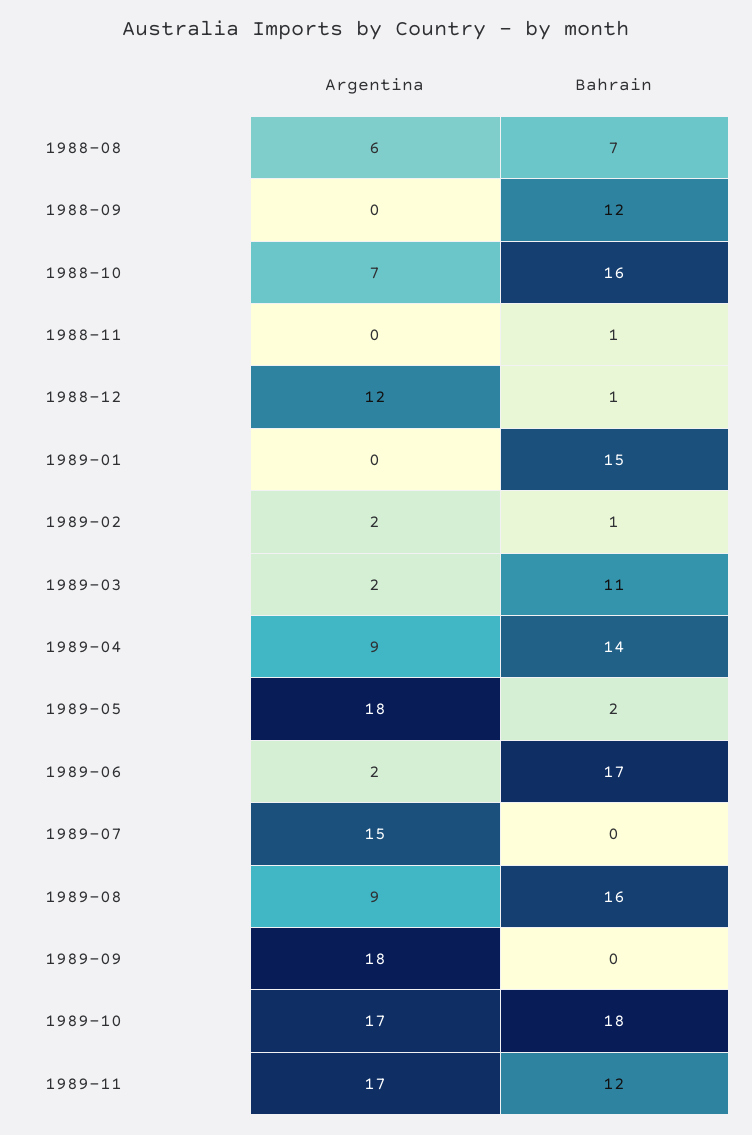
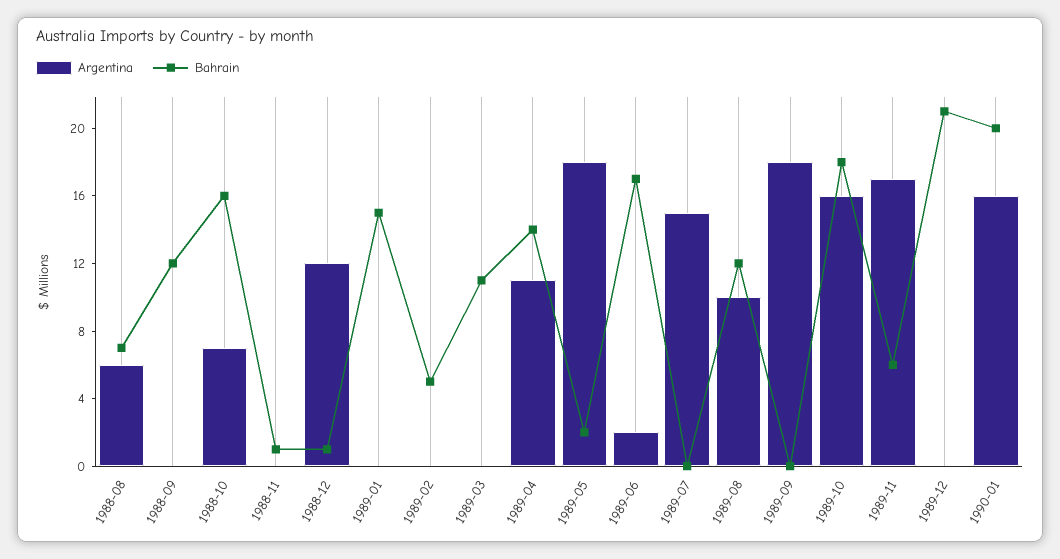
Argentina, 1989-02: 2 -> 0
Bahrain, 1989-02: 1 -> 5
Argentina, 1989-03: 2 -> 0
Argentina, 1989-04: 9 -> 11
Argentina, 1989-08: 9 -> 10
Bahrain, 1989-08: 16 -> 12
Argentina, 1989-10: 17 -> 16
Bahrain, 1989-11: 12 -> 6
Argentina, 1989-12: none -> 0
Bahrain, 1989-12: none -> 21
Argentina, 1990-01: none -> 16
Bahrain, 1990-01: none -> 20

